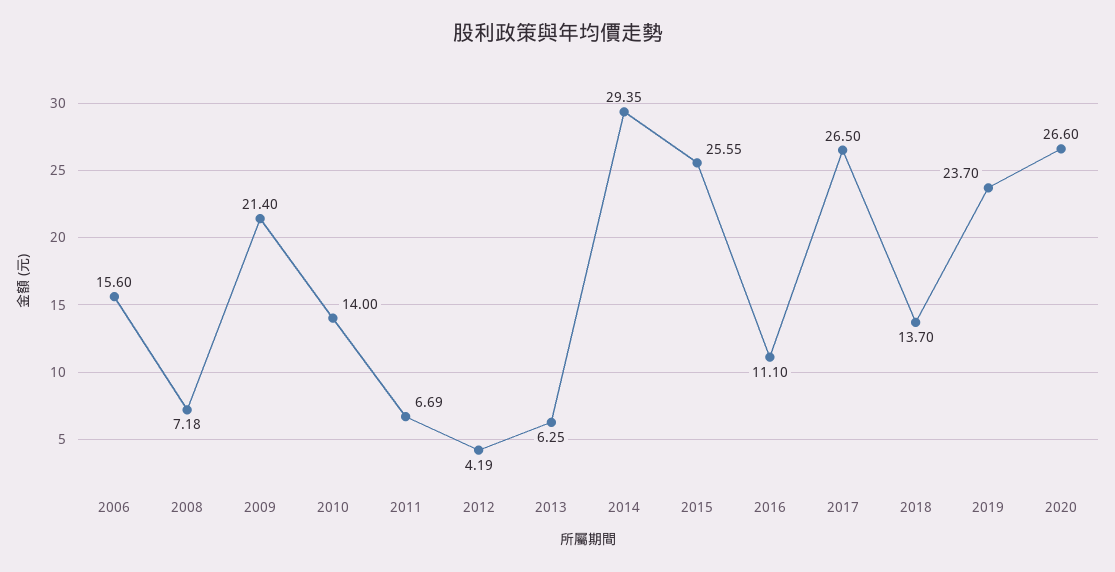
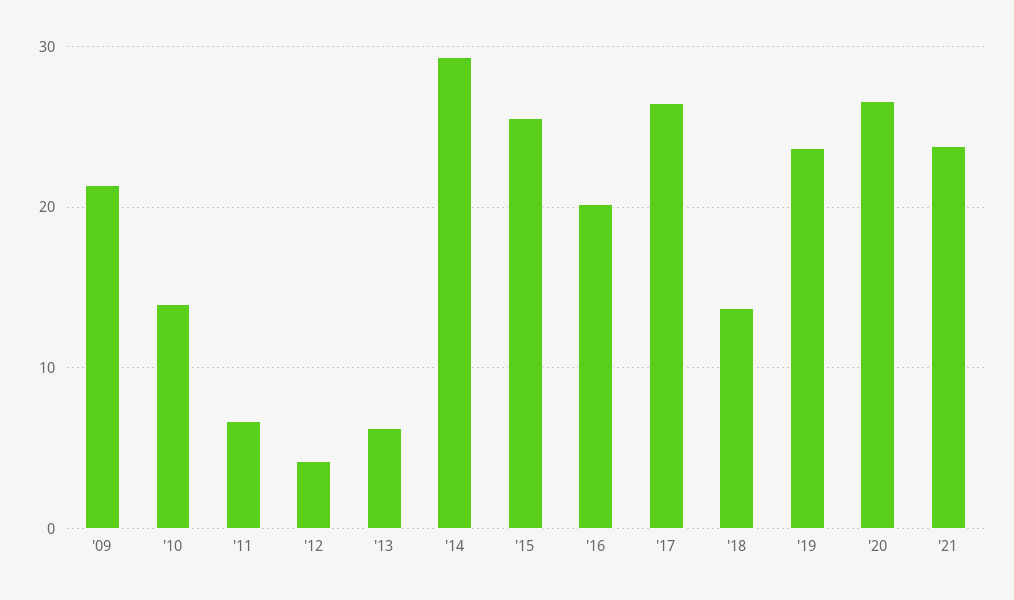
2006: 15.6 -> none
2008: 7.18 -> none
2016: 11.1 -> 20
'21: none -> 24

